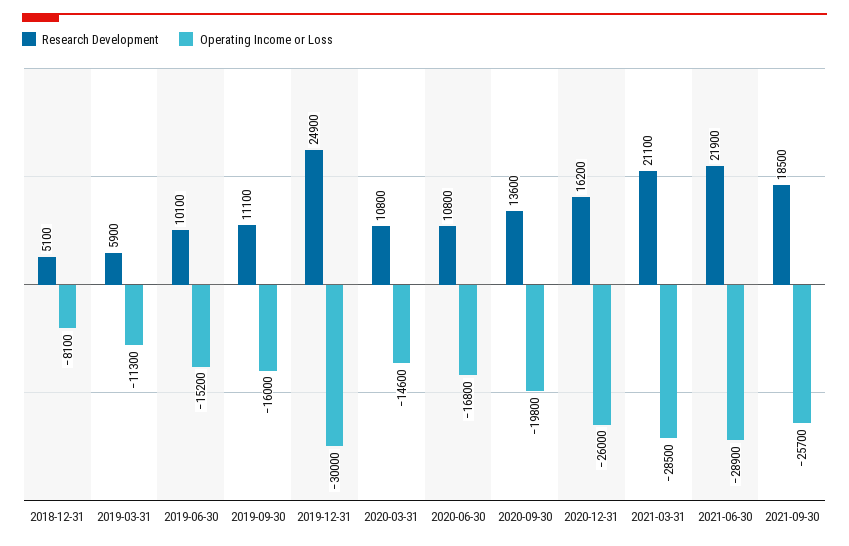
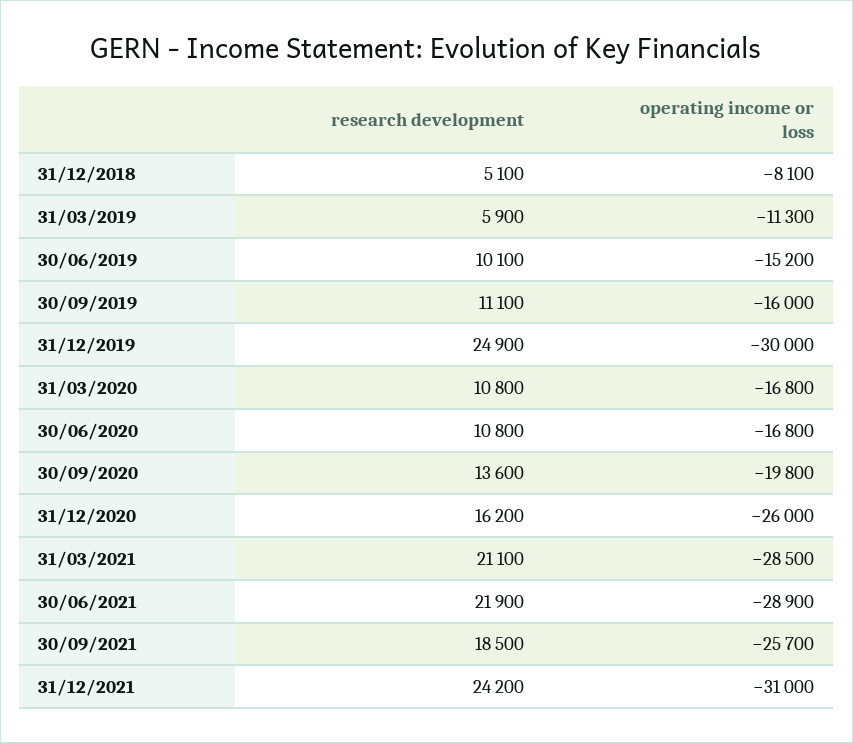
Operating Income or Loss, 2020-03-31: -14600 -> -16800
Research Development, 31/12/2021: none -> 24200
Operating Income or Loss, 31/12/2021: none -> -31000

